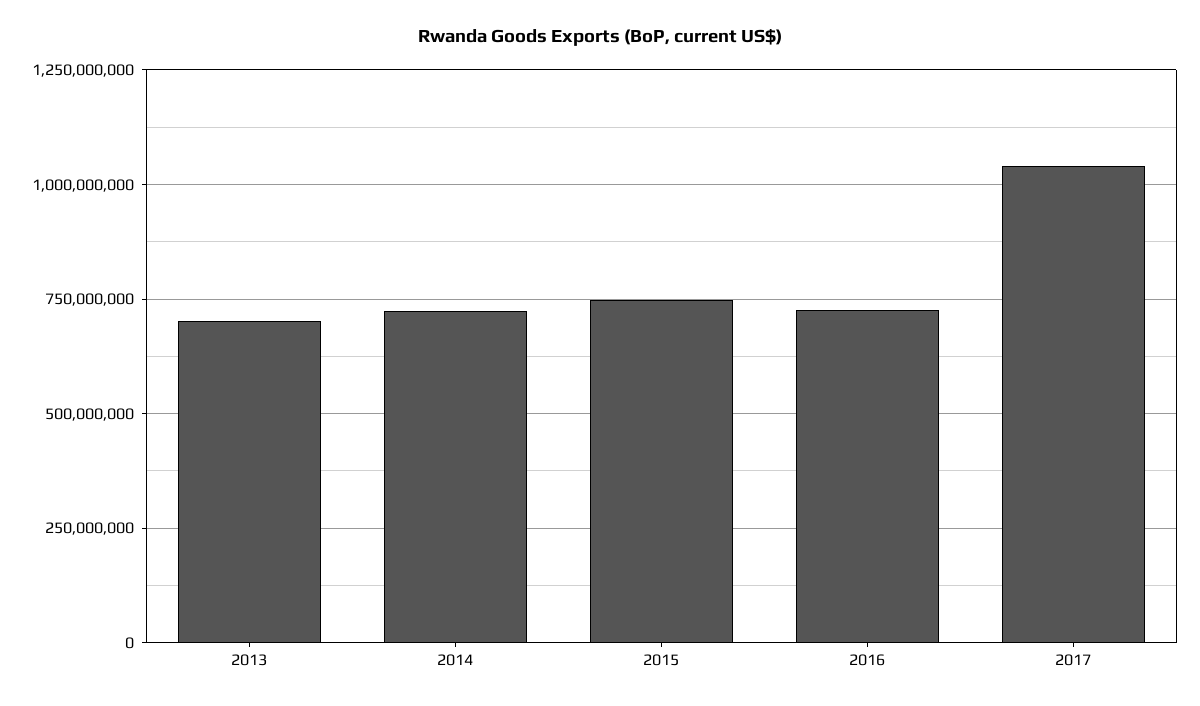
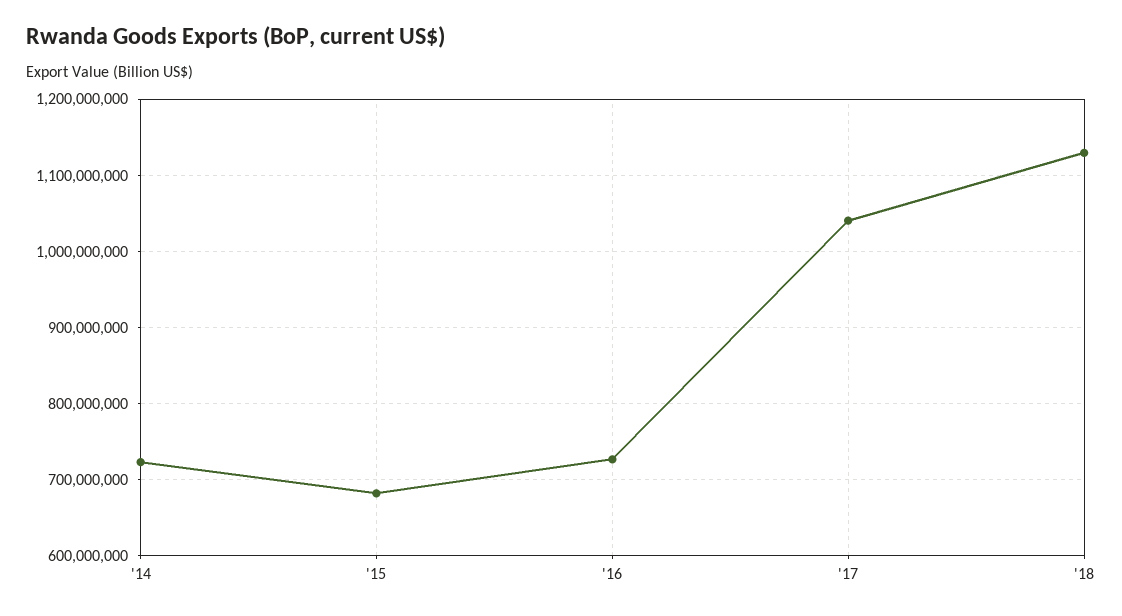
2013: 700000000 -> none
2015: 750000000 -> 680000000
'18: none -> 1130000000

